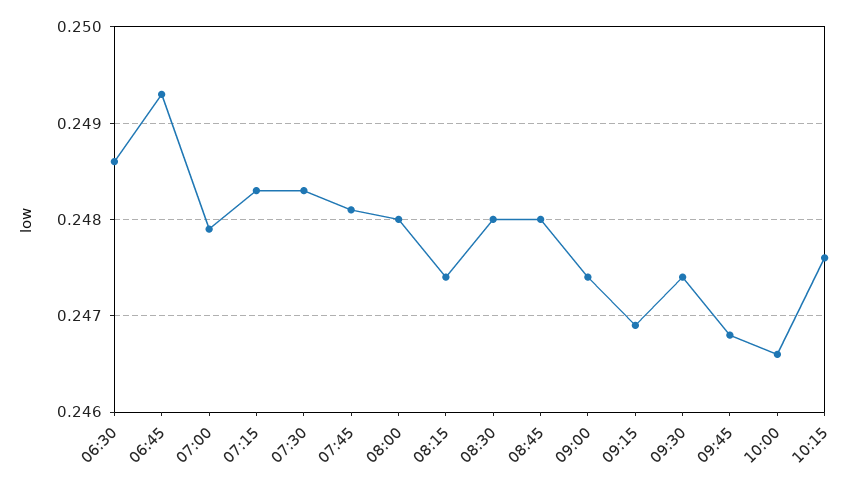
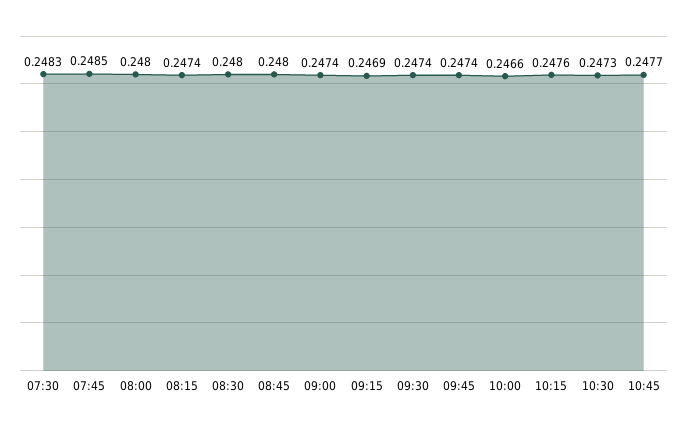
06:30: 0.2486 -> none
06:45: 0.2493 -> none
07:00: 0.2479 -> none
07:15: 0.2483 -> none
07:45: 0.2481 -> 0.2485
09:45: 0.2468 -> 0.2474
10:30: none -> 0.2473
10:45: none -> 0.2477

